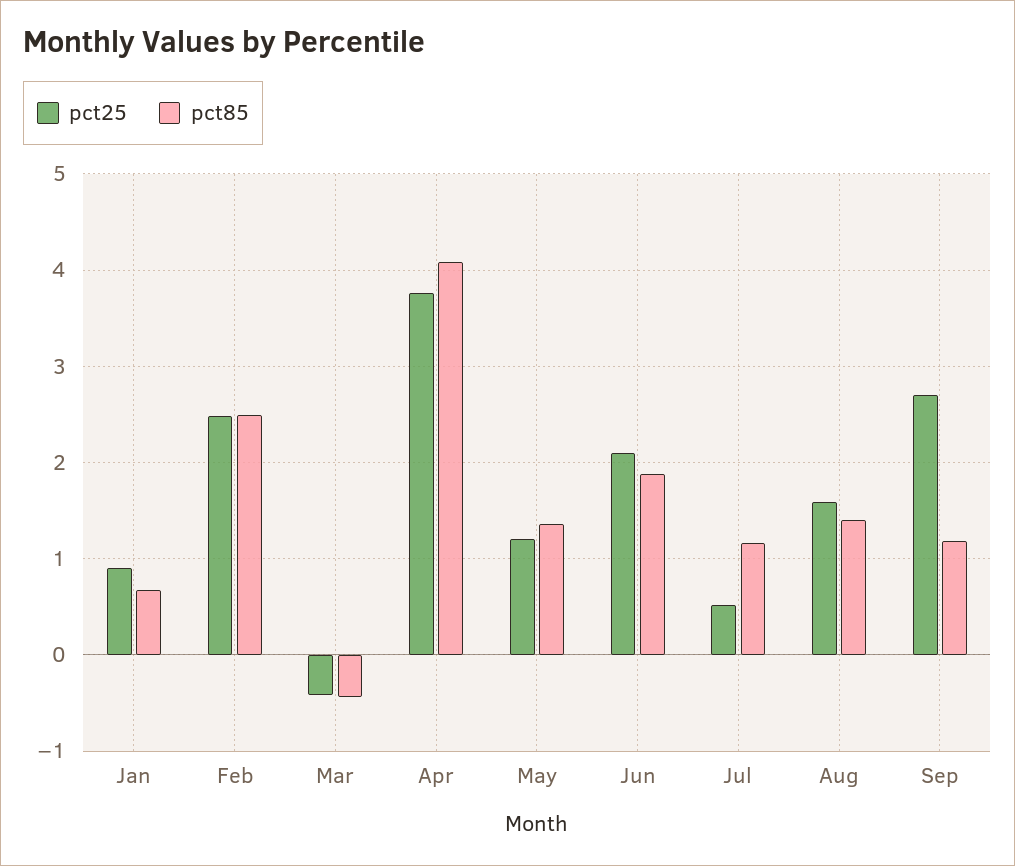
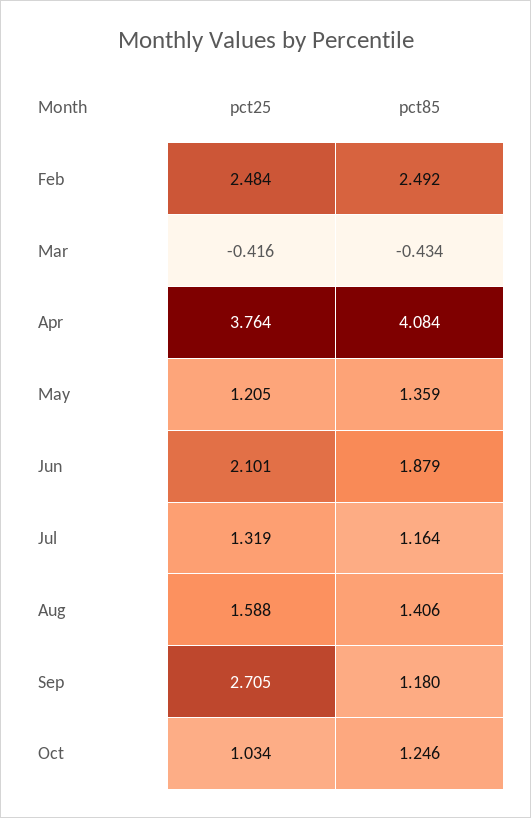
pct25, Jan: 0.9 -> none
pct85, Jan: 0.7 -> none
pct25, Jul: 0.5 -> 1.319
pct25, Oct: none -> 1.034
pct85, Oct: none -> 1.246

